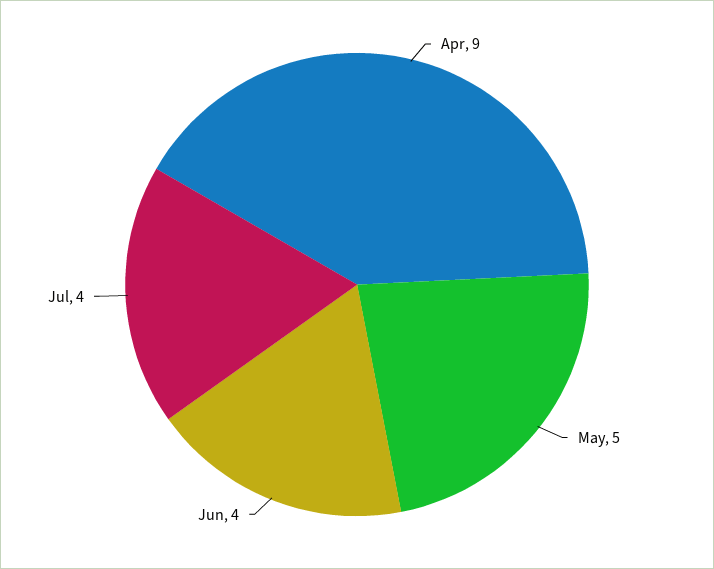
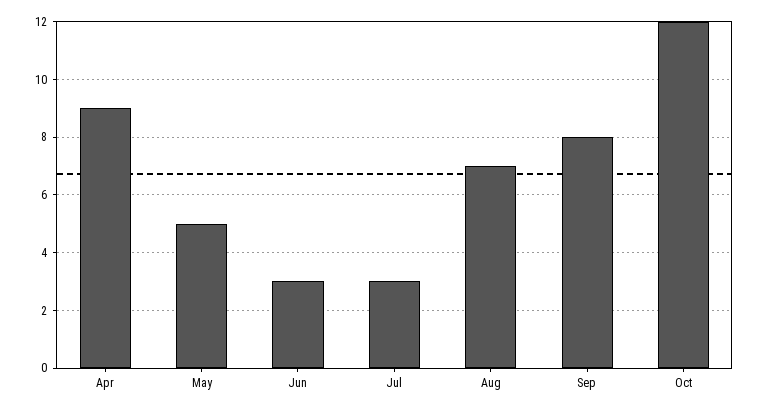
Jun: 4 -> 3
Jul: 4 -> 3
Aug: none -> 7
Sep: none -> 8
Oct: none -> 12

